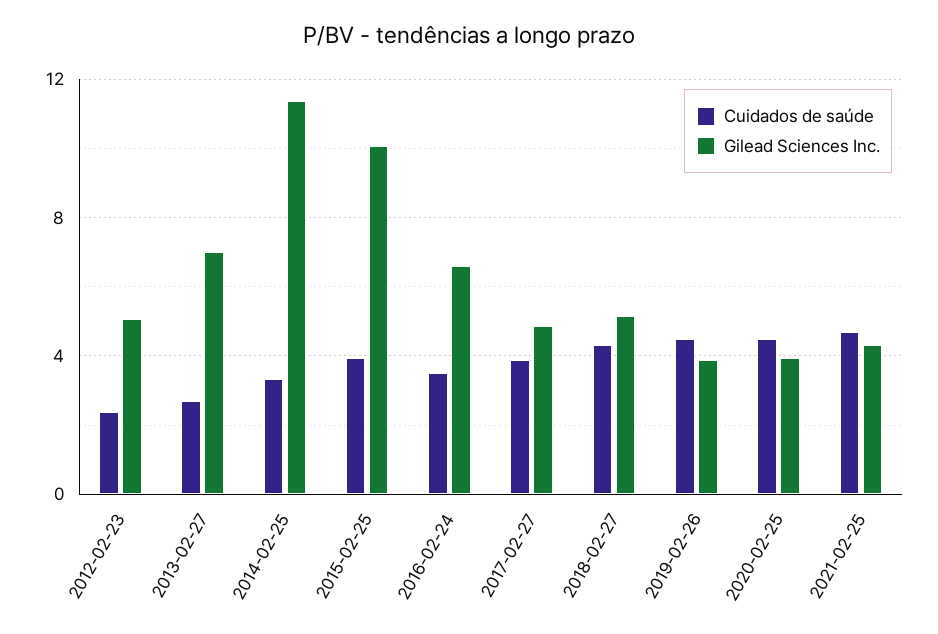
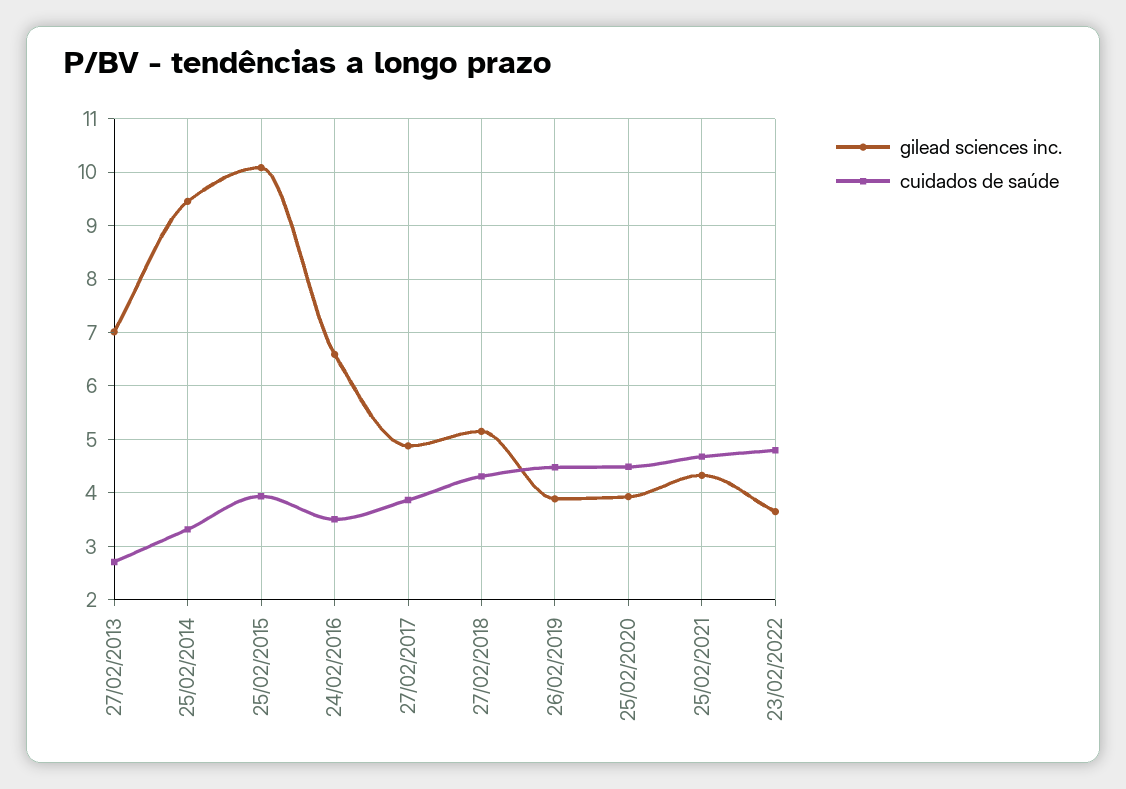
Cuidados de saúde, 2012-02-23: 2.5 -> none
Gilead Sciences Inc., 2012-02-23: 5 -> none
Gilead Sciences Inc., 2014-02-25: 11.5 -> 9.4
Gilead Sciences Inc., 23/02/2022: none -> 3.6
Cuidados de saúde, 23/02/2022: none -> 4.8

